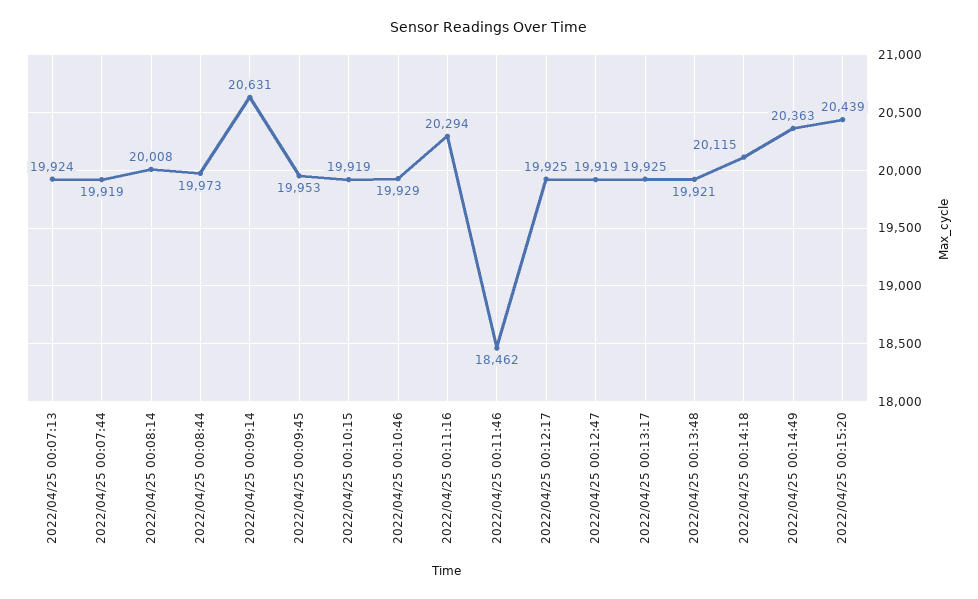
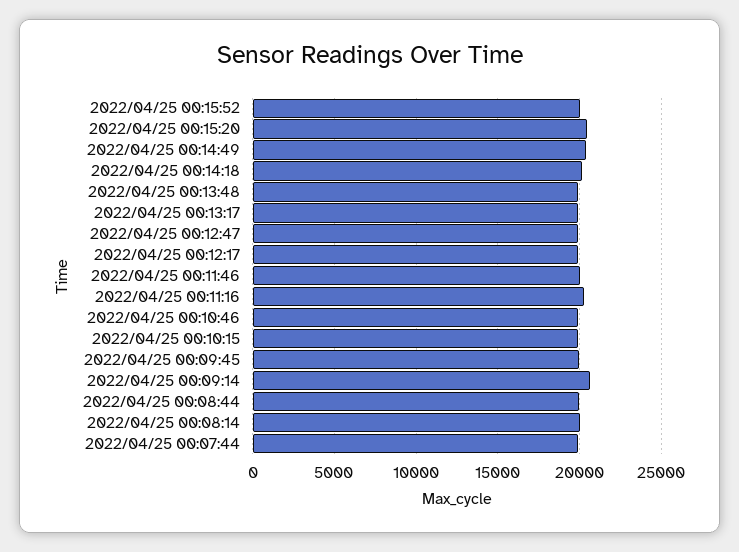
2022/04/25 00:07:13: 19924 -> none
2022/04/25 00:11:46: 18462 -> 20000
2022/04/25 00:15:52: none -> 20000

